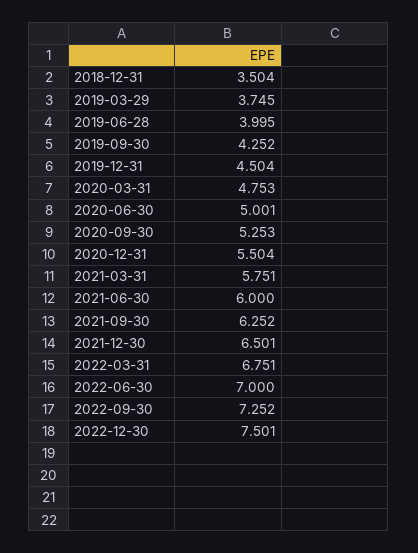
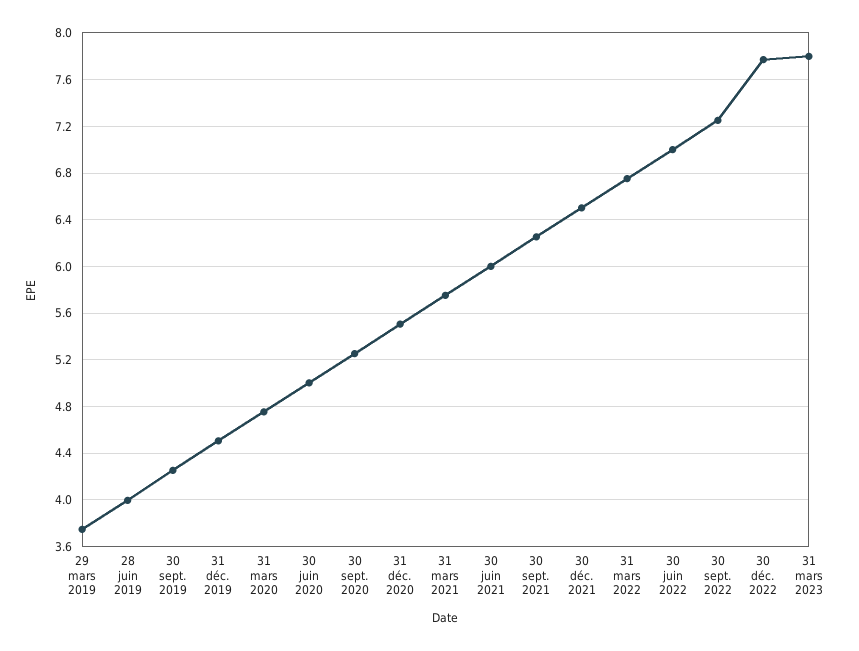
2018-12-31: 3.504 -> none
2022-12-30: 7.501 -> 7.8
31 mars 2023: none -> 7.8

